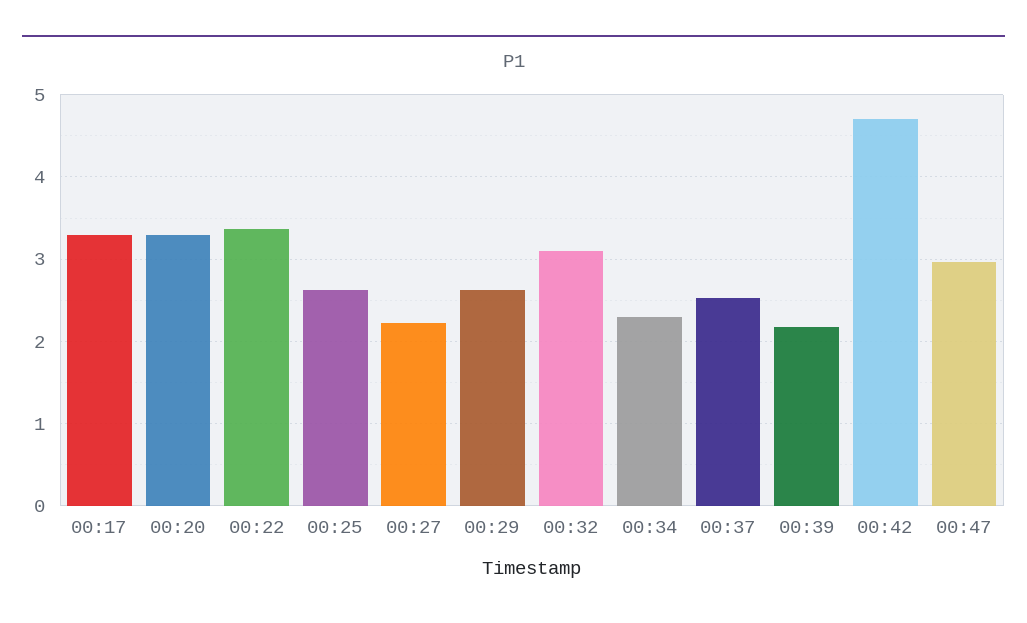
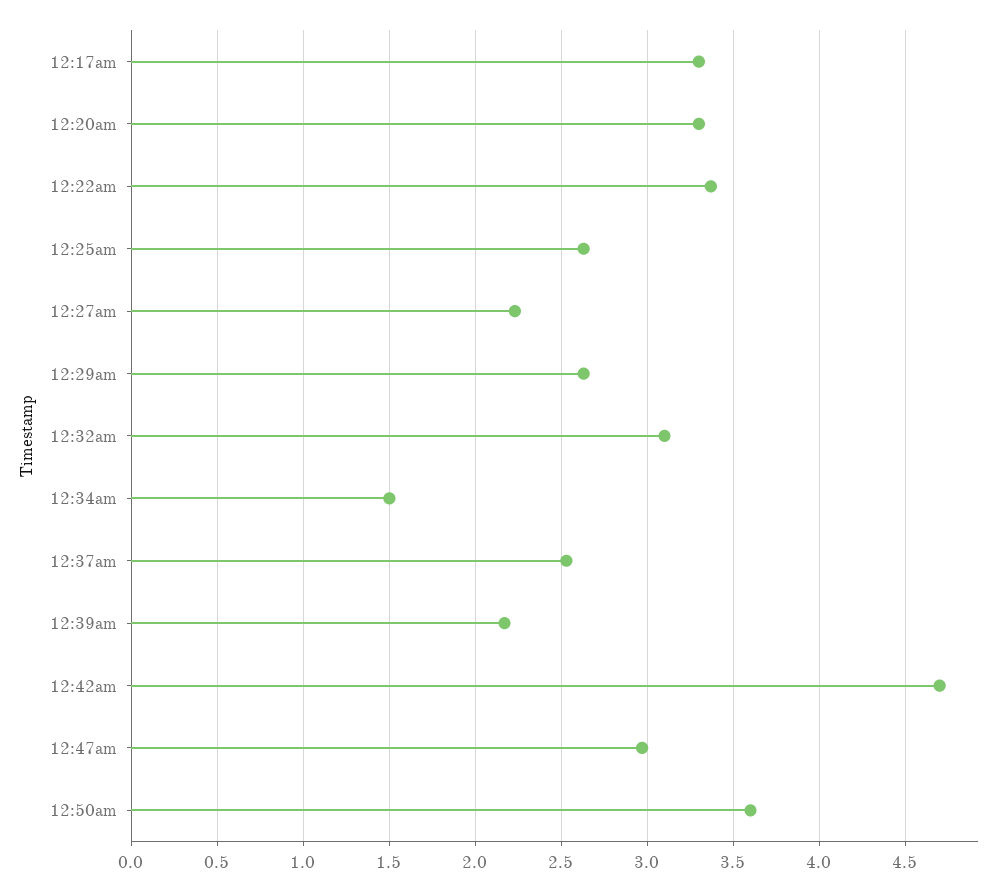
00:34: 2.3 -> 1.5
12:50am: none -> 3.6

